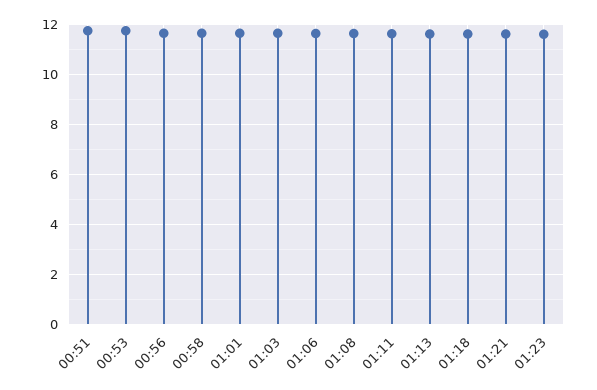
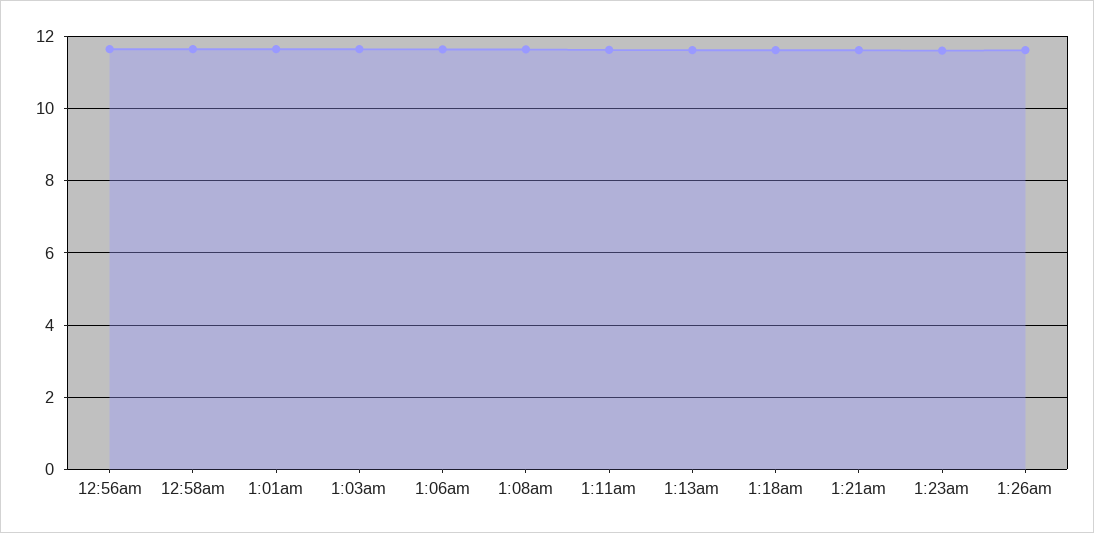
00:51: 11.75 -> none
00:53: 11.75 -> none
1:26am: none -> 11.6

